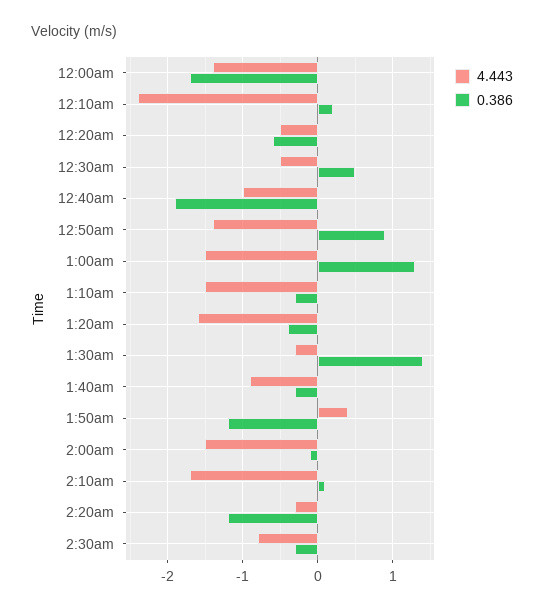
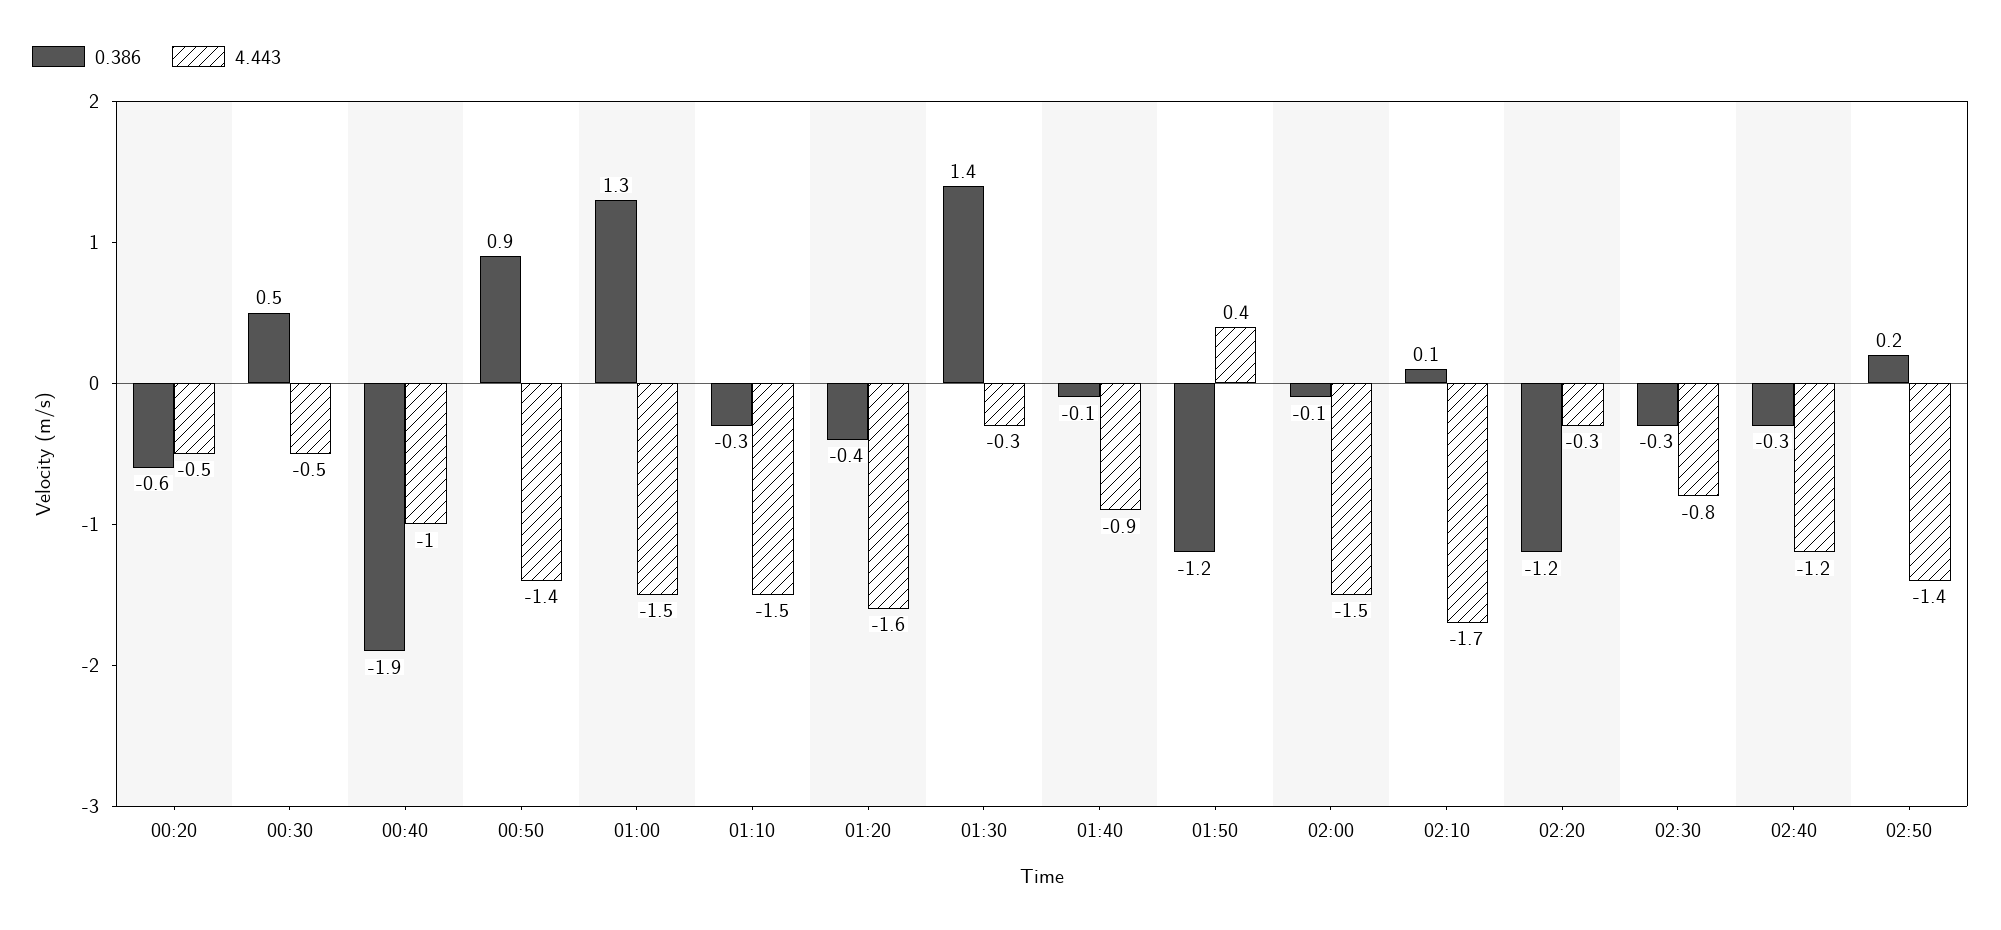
4.443, 12:00am: -1.4 -> none
0.386, 12:00am: -1.7 -> none
4.443, 12:10am: -2.4 -> none
0.386, 12:10am: 0.2 -> none
0.386, 1:40am: -0.3 -> -0.1
0.386, 02:40: none -> -0.3
4.443, 02:40: none -> -1.2
0.386, 02:50: none -> 0.2
4.443, 02:50: none -> -1.4

